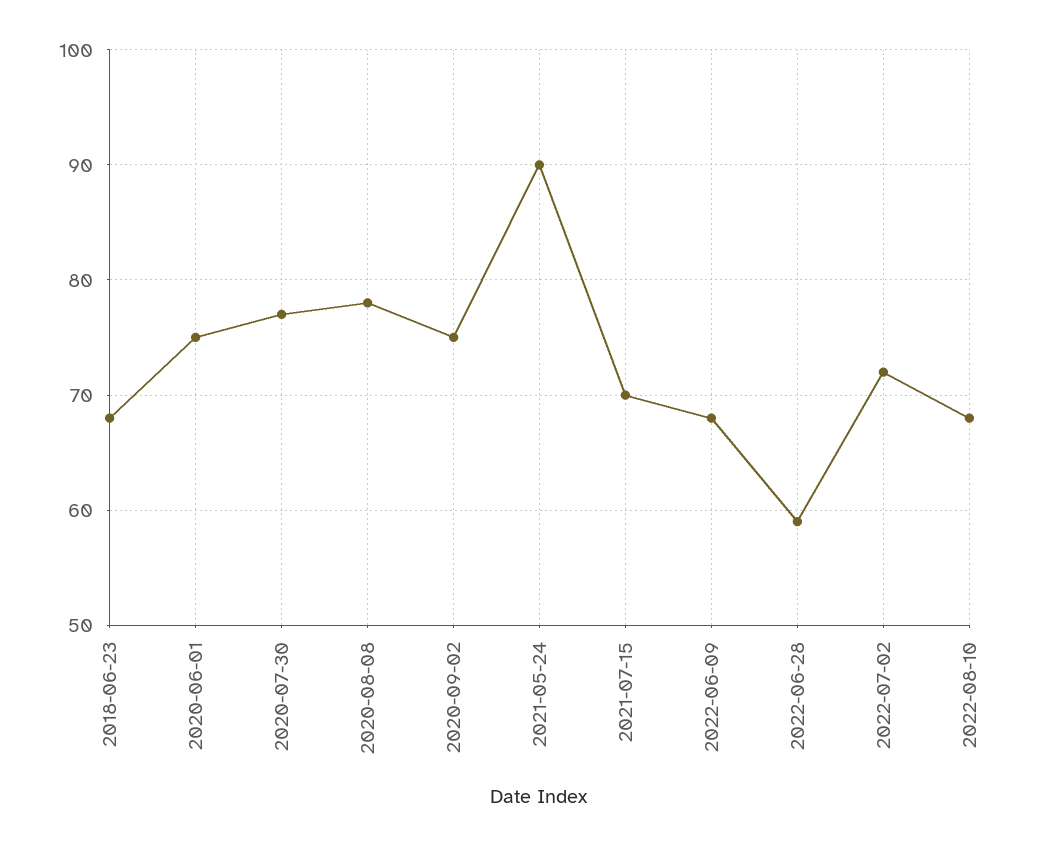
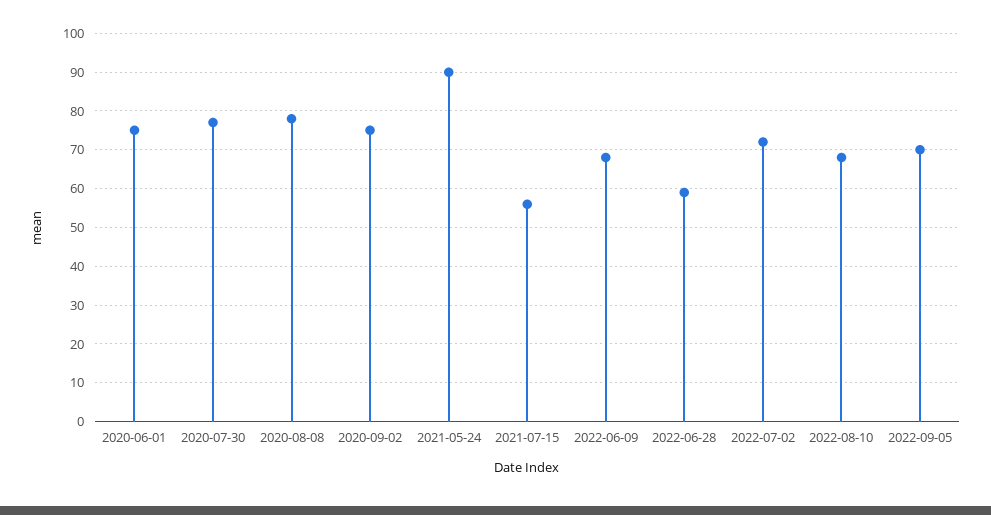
2018-06-23: 68 -> none
2021-07-15: 70 -> 55
2022-09-05: none -> 70

